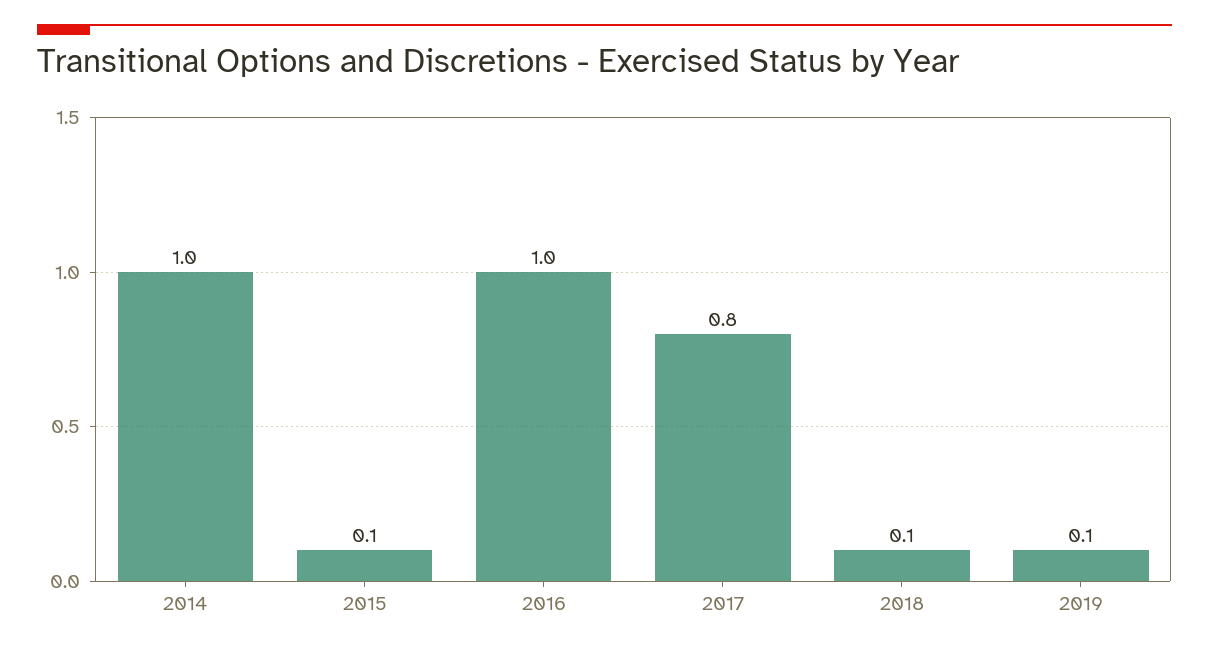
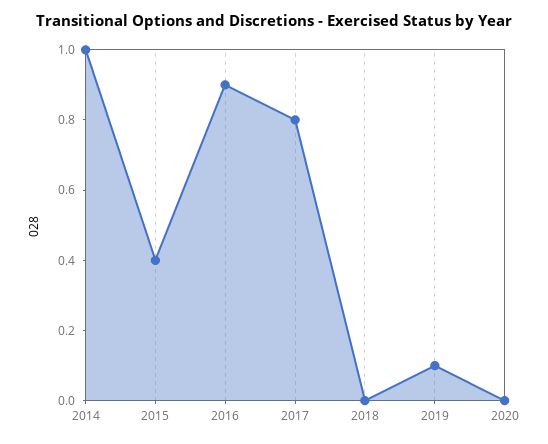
2015: 0.1 -> 0.4
2016: 1 -> 0.9
2018: 0.1 -> 0
2020: none -> 0

